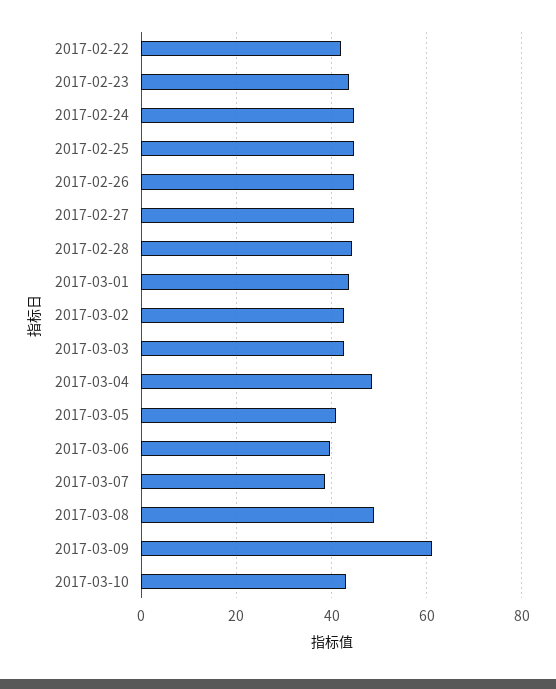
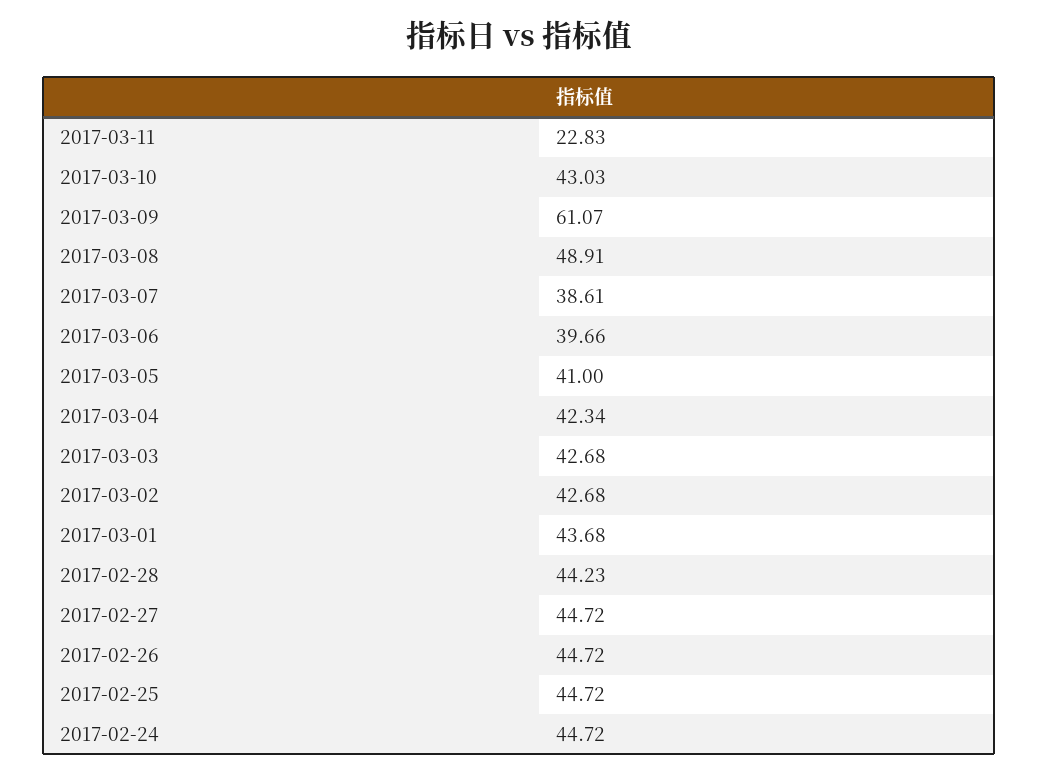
2017-02-22: 42 -> none
2017-02-23: 44 -> none
2017-03-04: 48 -> 42.34
2017-03-11: none -> 22.83

